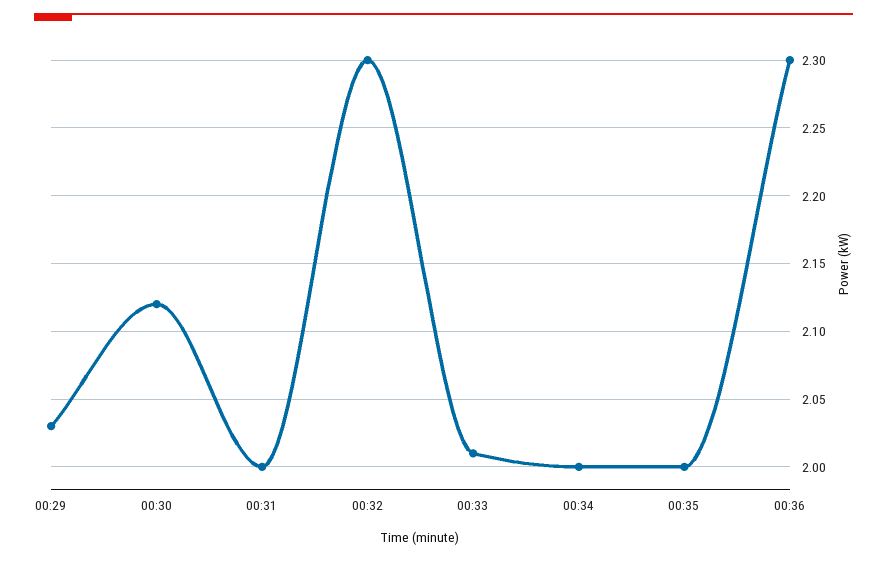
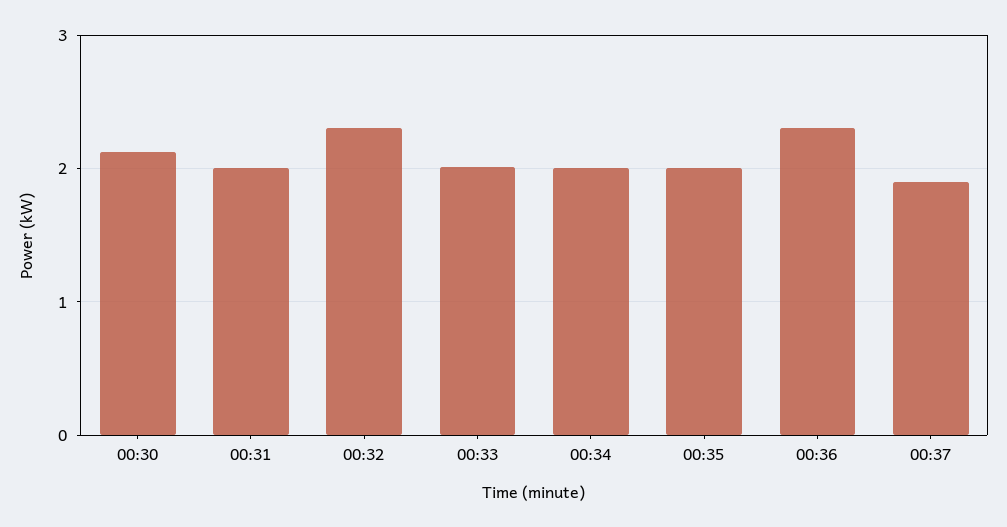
00:29: 2.03 -> none
00:37: none -> 1.9

